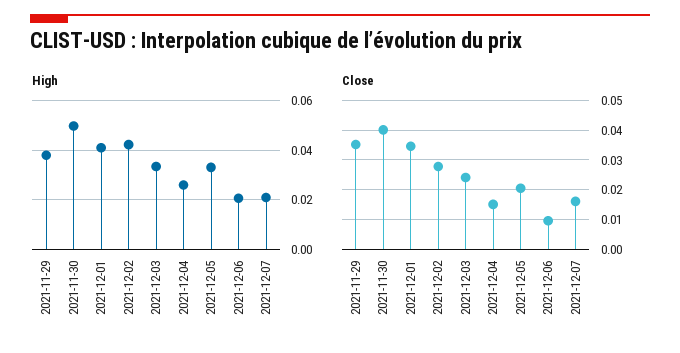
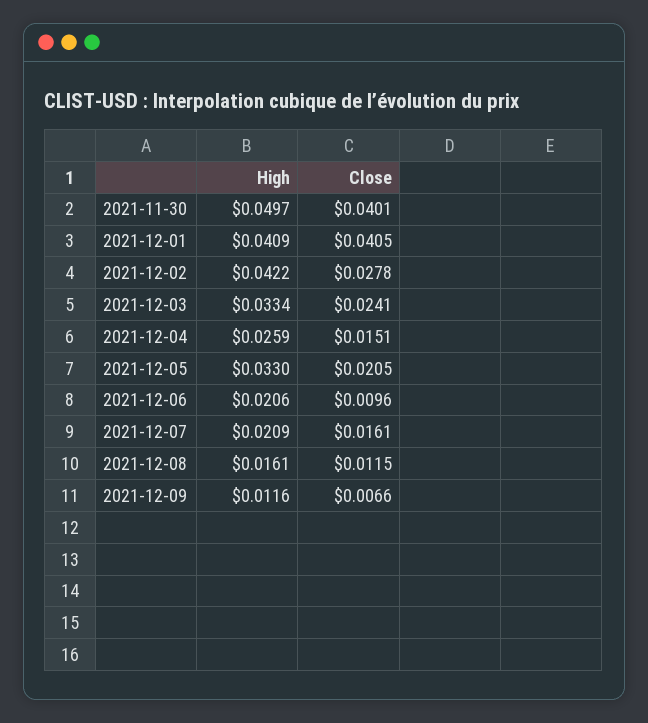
High, 2021-11-29: 0.0375 -> none
Close, 2021-11-29: 0.035 -> none
Close, 2021-12-01: 0.035 -> 0.0405
High, 2021-12-08: none -> 0.0161
Close, 2021-12-08: none -> 0.0115
High, 2021-12-09: none -> 0.0116
Close, 2021-12-09: none -> 0.0066

